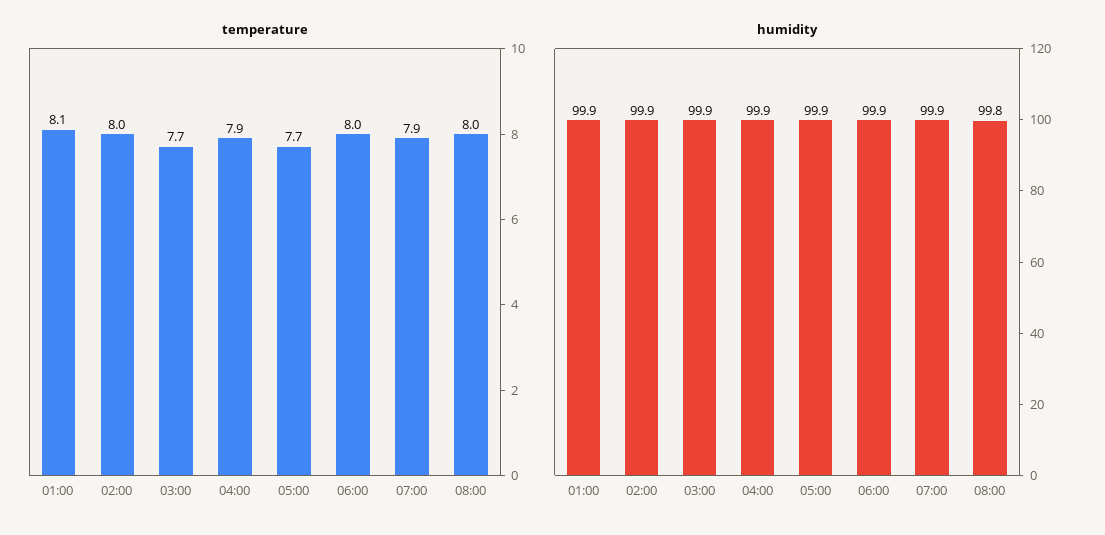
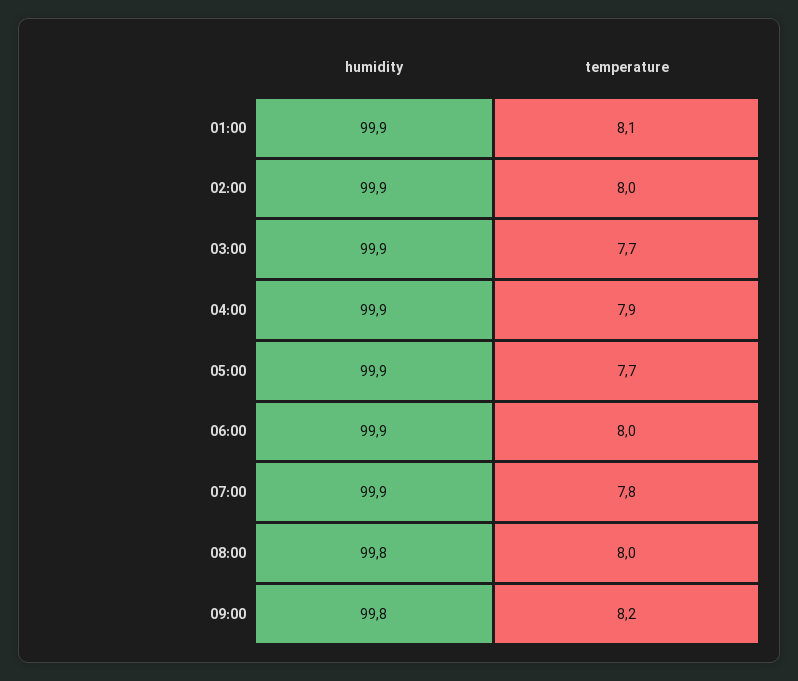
temperature, 07:00: 7.9 -> 7.8
humidity, 09:00: none -> 99.8
temperature, 09:00: none -> 8.2

